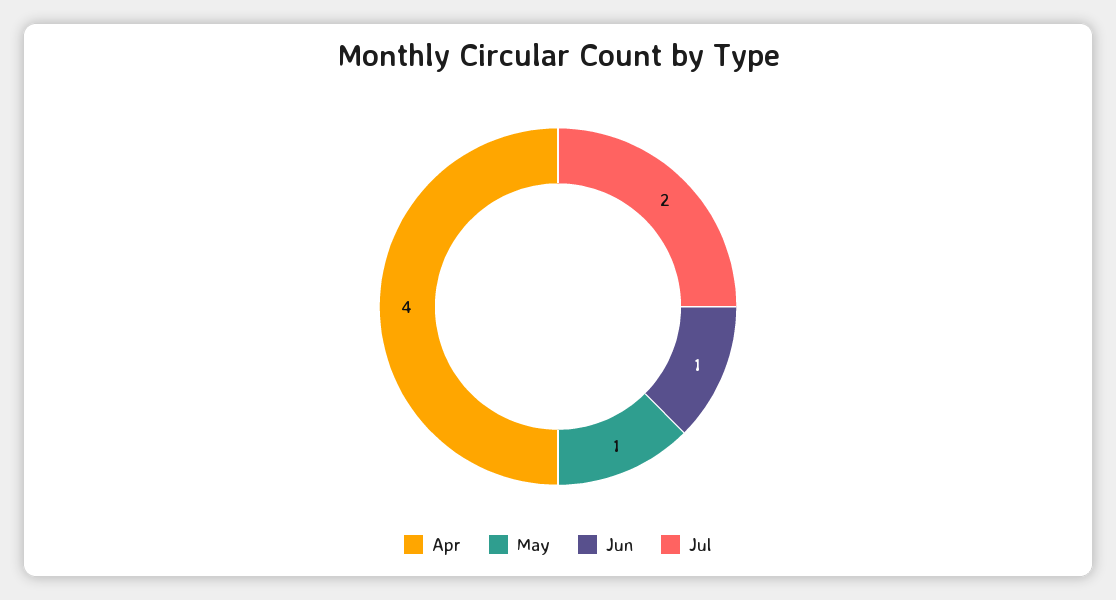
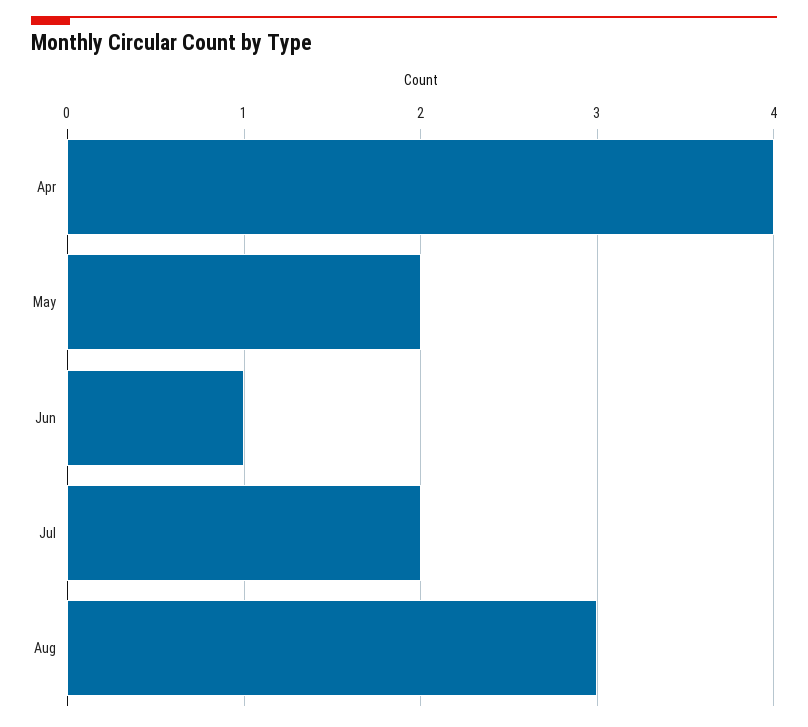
May: 1 -> 2
Aug: none -> 3

